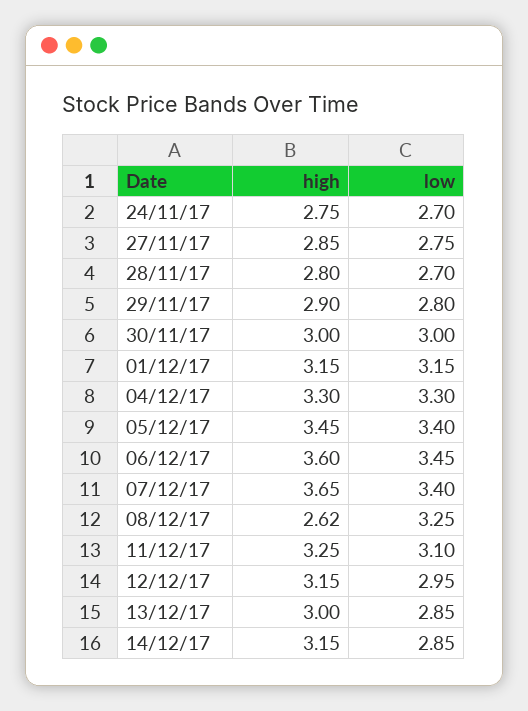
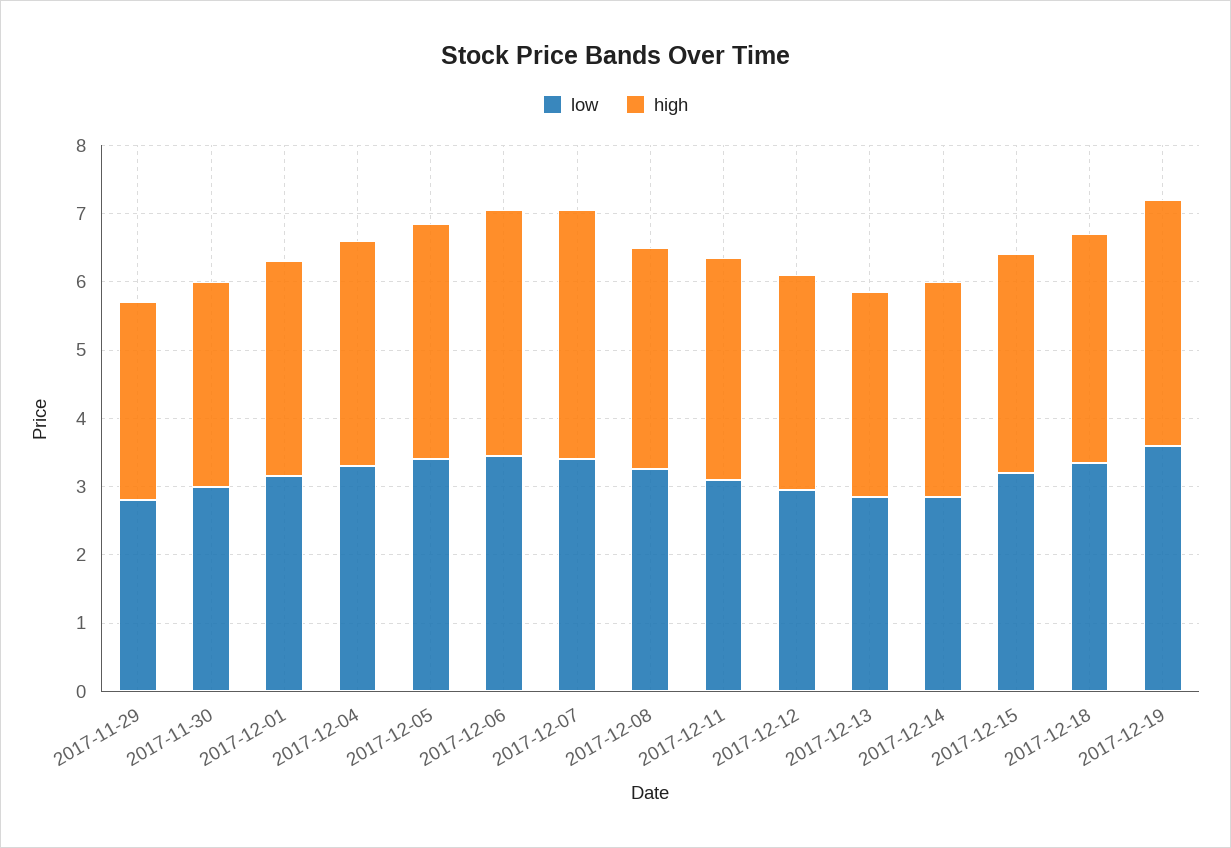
high, 24/11/17: 2.75 -> none
low, 24/11/17: 2.7 -> none
high, 27/11/17: 2.85 -> none
low, 27/11/17: 2.75 -> none
high, 28/11/17: 2.8 -> none
low, 28/11/17: 2.7 -> none
high, 08/12/17: 2.62 -> 3.2
low, 2017-12-15: none -> 3.2
high, 2017-12-15: none -> 3.2
low, 2017-12-18: none -> 3.4
high, 2017-12-18: none -> 3.4
low, 2017-12-19: none -> 3.6
high, 2017-12-19: none -> 3.6

